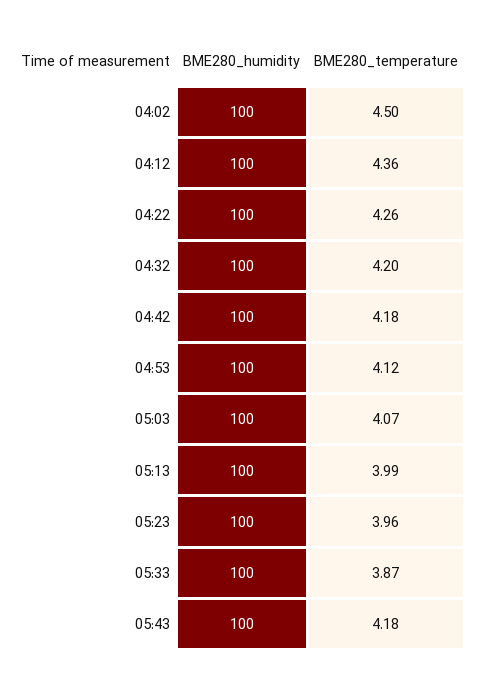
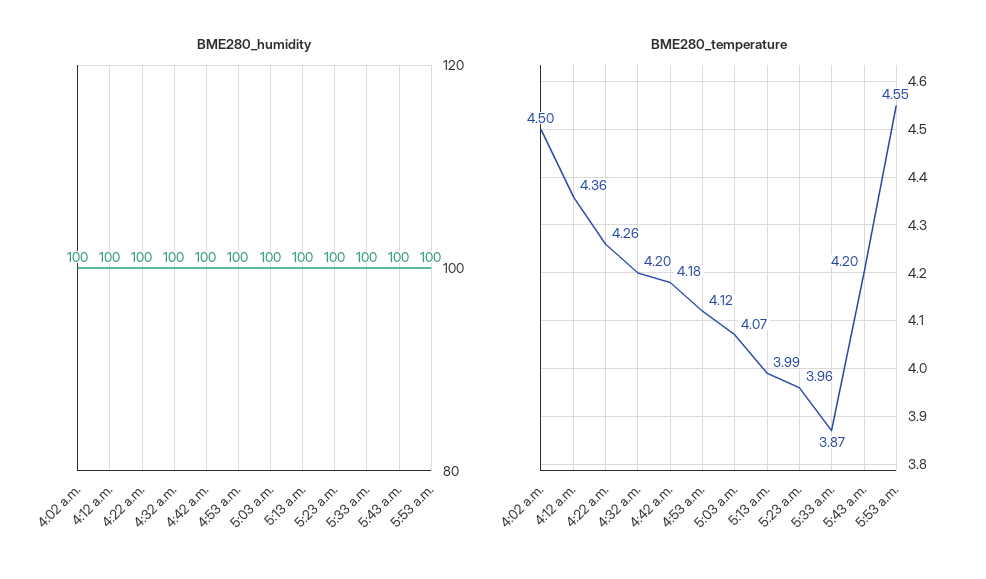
BME280_temperature, 05:43: 4.18 -> 4.2
BME280_humidity, 5:53 a.m.: none -> 100
BME280_temperature, 5:53 a.m.: none -> 4.55

